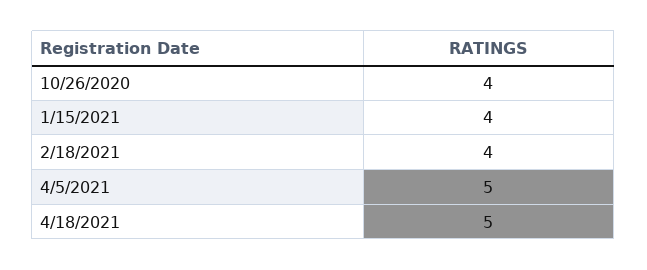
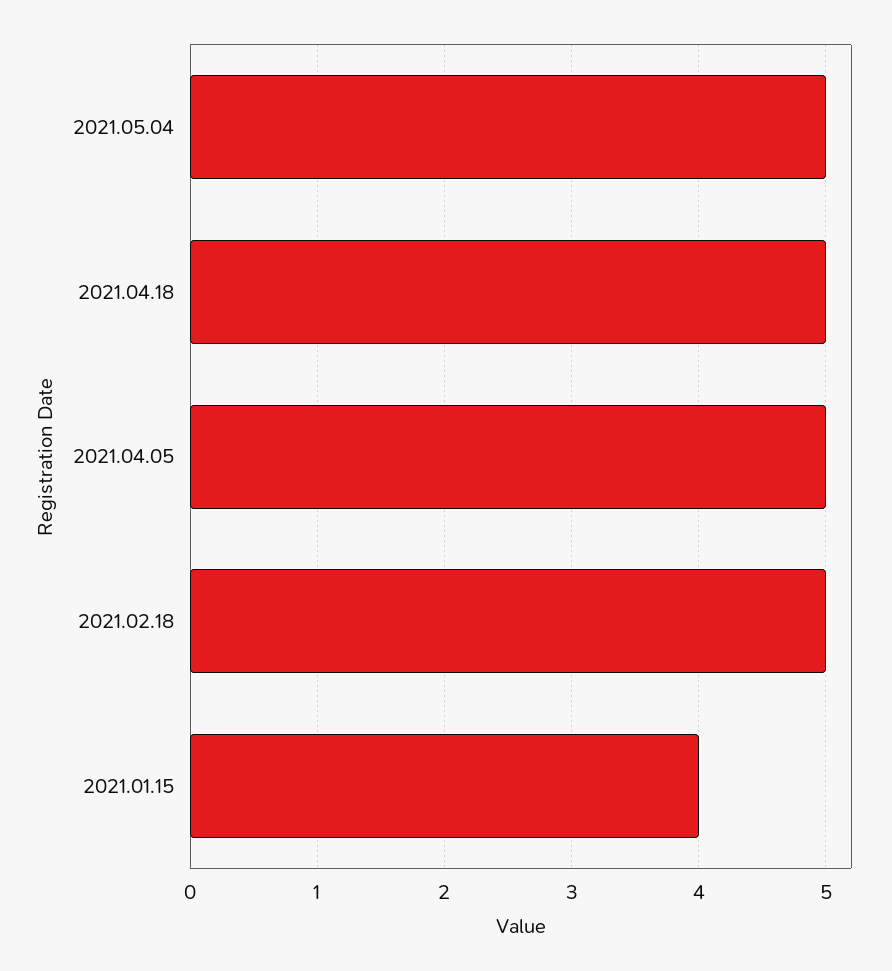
10/26/2020: 4 -> none
2/18/2021: 4 -> 5
2021.05.04: none -> 5

